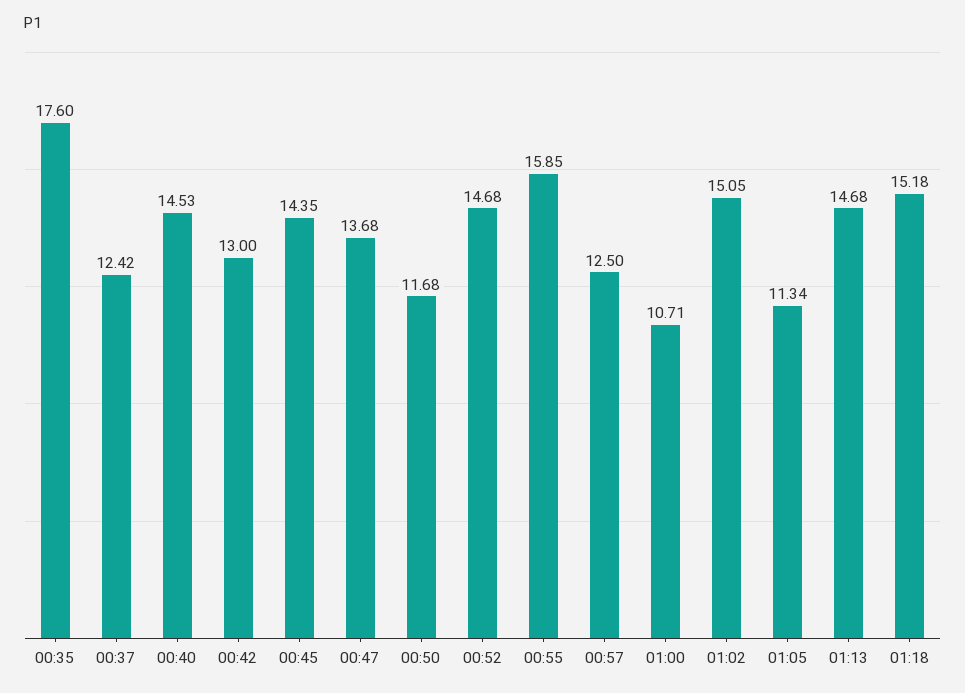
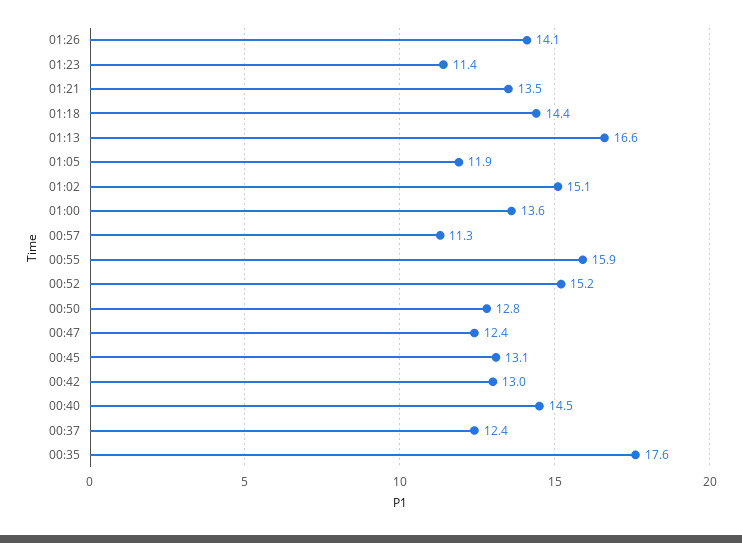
00:45: 14.35 -> 13.1
00:47: 13.68 -> 12.4
00:50: 11.68 -> 12.8
00:52: 14.68 -> 15.2
00:57: 12.5 -> 11.3
01:00: 10.71 -> 13.6
01:05: 11.34 -> 11.9
01:13: 14.68 -> 16.6
01:18: 15.18 -> 14.4
01:26: none -> 14.1
01:23: none -> 11.4
01:21: none -> 13.5

